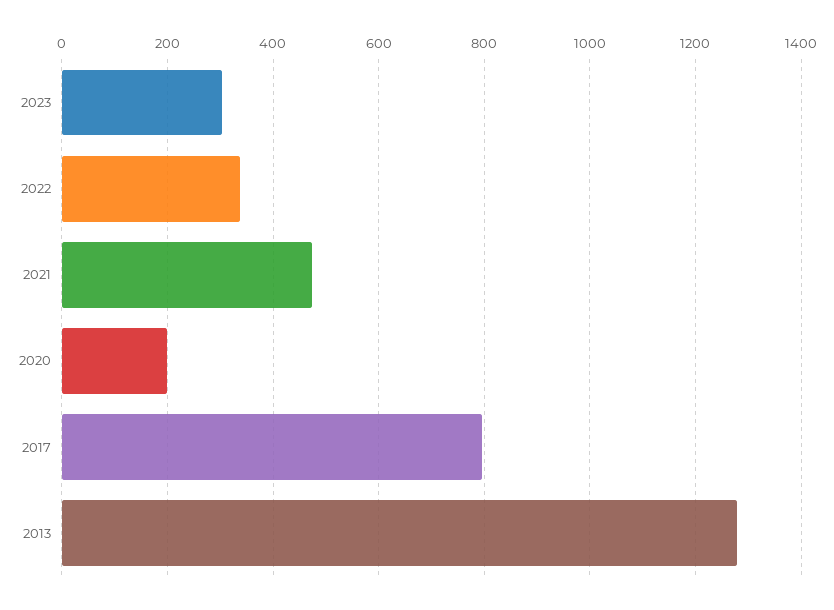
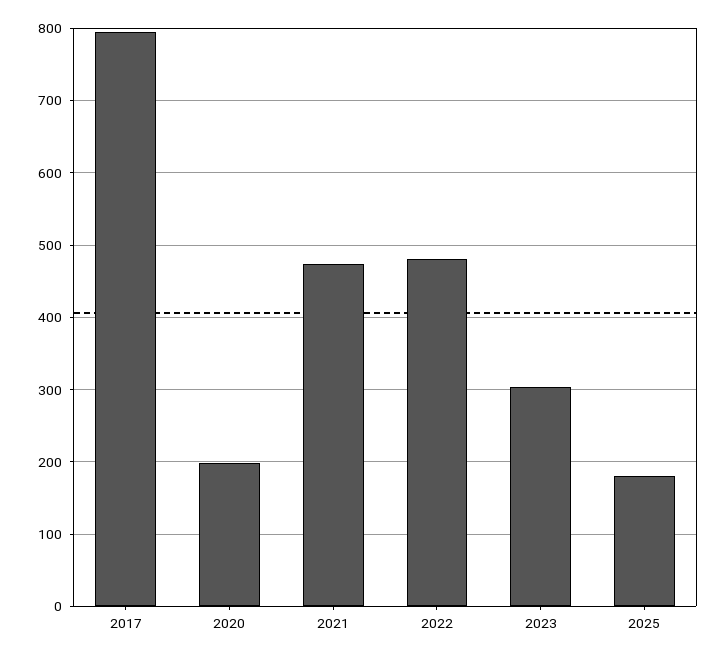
2022: 340 -> 480
2013: 1280 -> none
2025: none -> 180

